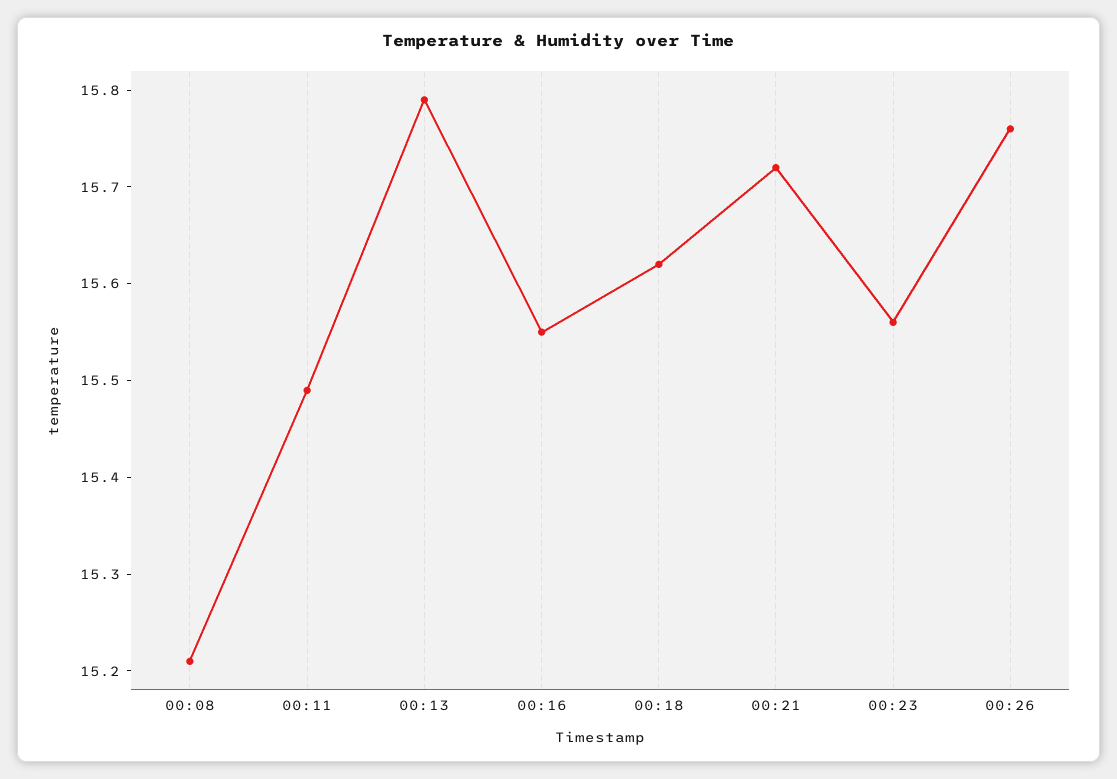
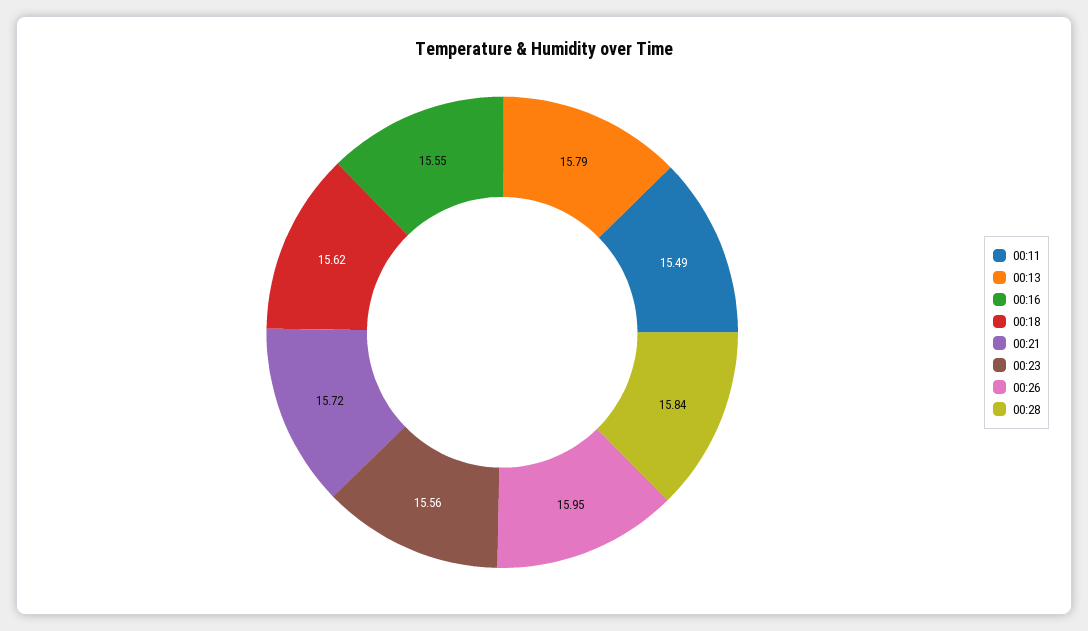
00:08: 15.21 -> none
00:26: 15.76 -> 15.95
00:28: none -> 15.84

